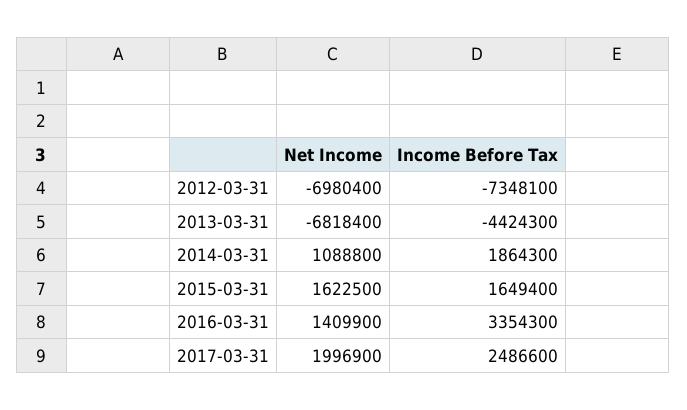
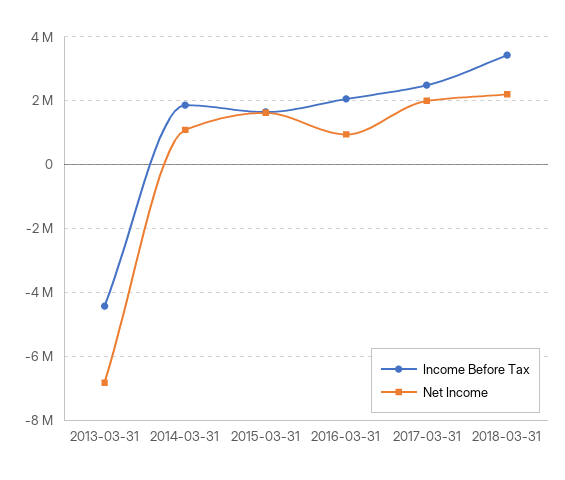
Net Income, 2012-03-31: -6980400 -> none
Income Before Tax, 2012-03-31: -7348100 -> none
Net Income, 2016-03-31: 1409900 -> 1000000
Income Before Tax, 2016-03-31: 3354300 -> 2000000
Income Before Tax, 2018-03-31: none -> 3400000
Net Income, 2018-03-31: none -> 2200000

